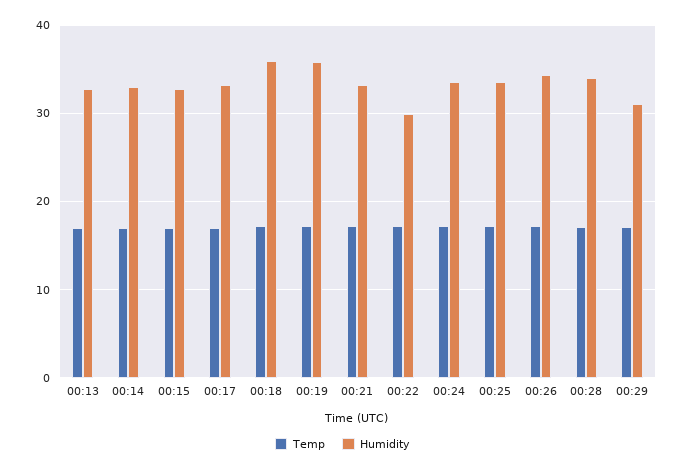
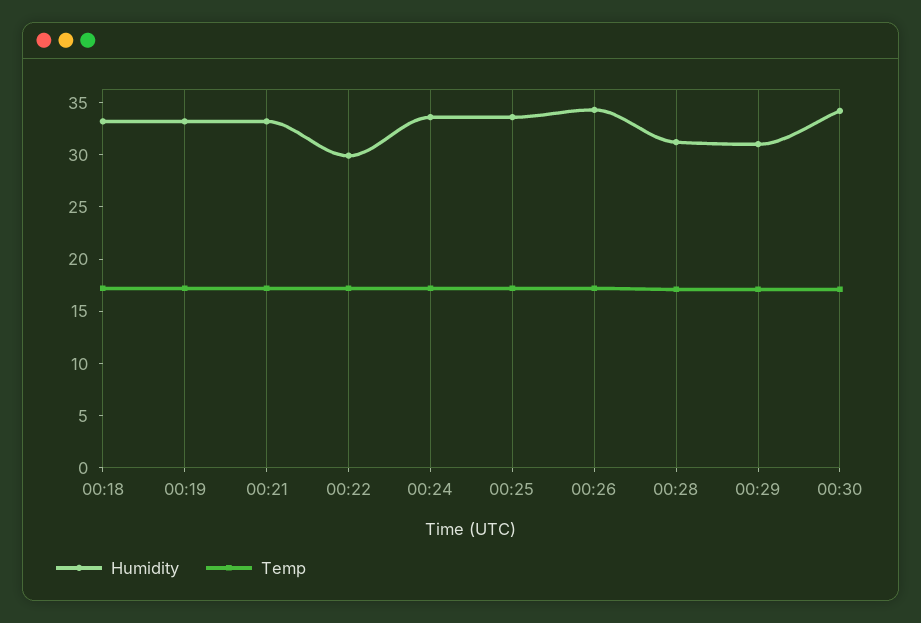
Temp, 00:13: 17 -> none
Humidity, 00:13: 33 -> none
Temp, 00:14: 17 -> none
Humidity, 00:14: 33 -> none
Temp, 00:15: 17 -> none
Humidity, 00:15: 33 -> none
Temp, 00:17: 17 -> none
Humidity, 00:17: 33 -> none
Humidity, 00:18: 36 -> 33
Humidity, 00:19: 36 -> 33
Humidity, 00:28: 34 -> 31
Humidity, 00:30: none -> 34
Temp, 00:30: none -> 17

